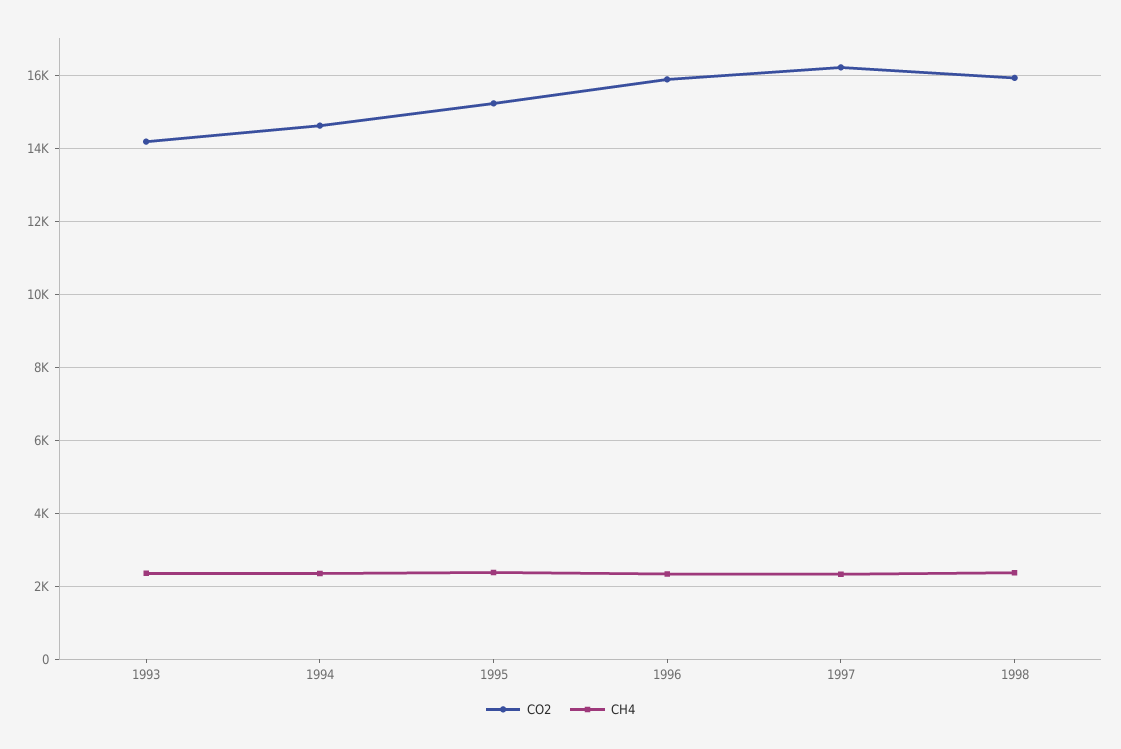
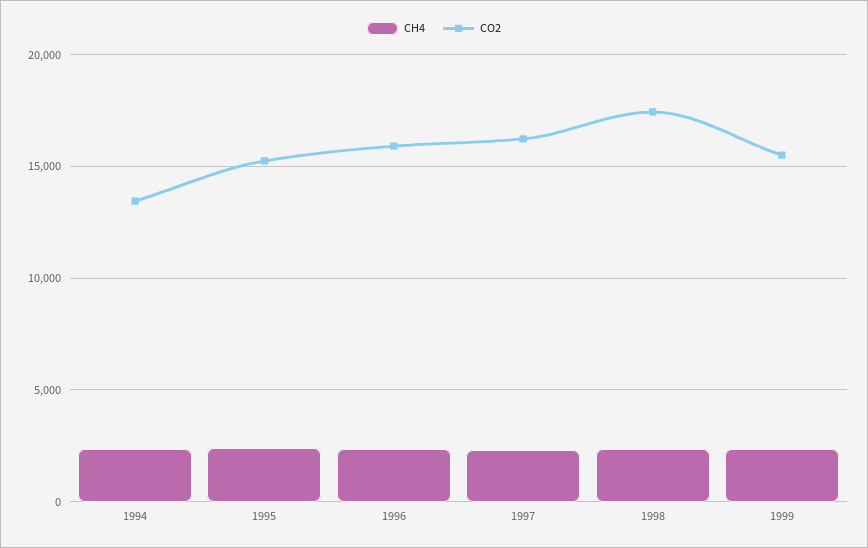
CO2, 1993: 14200 -> none
CH4, 1993: 2400 -> none
CO2, 1994: 14600 -> 13500
CO2, 1998: 16000 -> 17500
CH4, 1999: none -> 2500
CO2, 1999: none -> 15500

